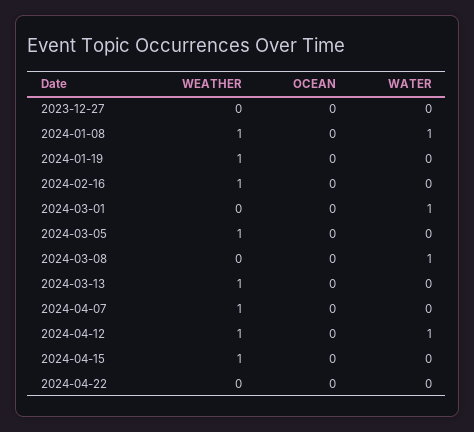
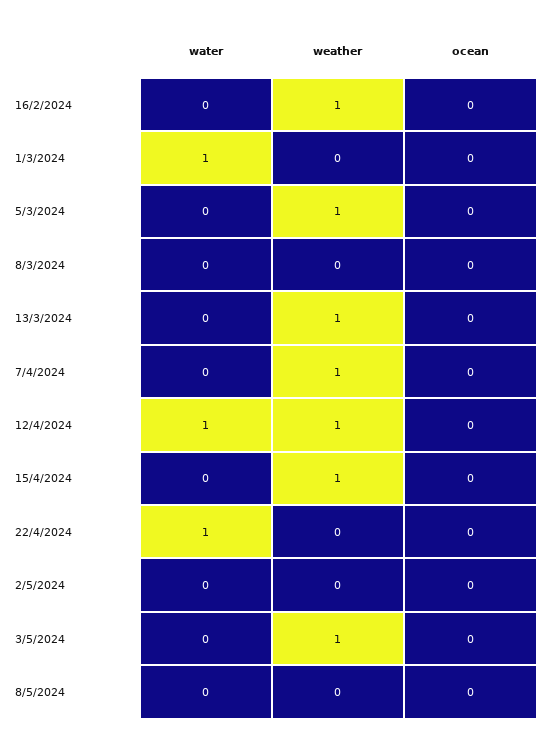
WEATHER, 2023-12-27: 0 -> none
OCEAN, 2023-12-27: 0 -> none
WATER, 2023-12-27: 0 -> none
WEATHER, 2024-01-08: 1 -> none
OCEAN, 2024-01-08: 0 -> none
WATER, 2024-01-08: 1 -> none
WEATHER, 2024-01-19: 1 -> none
OCEAN, 2024-01-19: 0 -> none
WATER, 2024-01-19: 0 -> none
WATER, 2024-03-08: 1 -> 0
WATER, 2024-04-22: 0 -> 1
WATER, 2/5/2024: none -> 0
WEATHER, 2/5/2024: none -> 0
OCEAN, 2/5/2024: none -> 0
WATER, 3/5/2024: none -> 0
WEATHER, 3/5/2024: none -> 1
OCEAN, 3/5/2024: none -> 0
WATER, 8/5/2024: none -> 0
WEATHER, 8/5/2024: none -> 0
OCEAN, 8/5/2024: none -> 0

